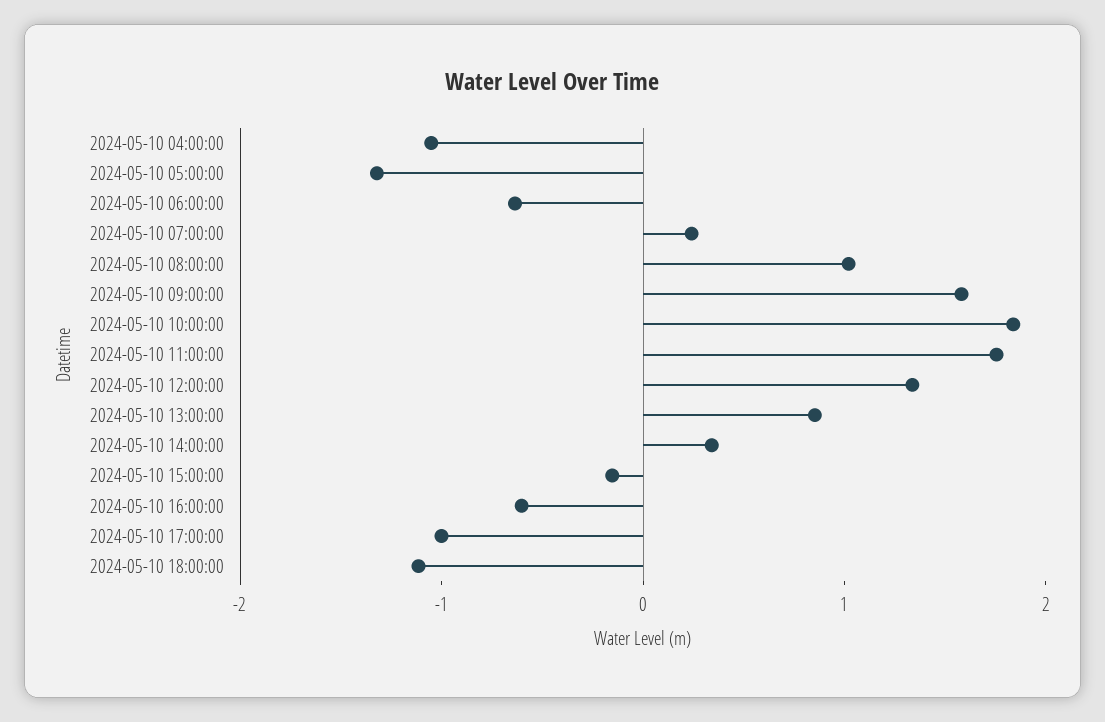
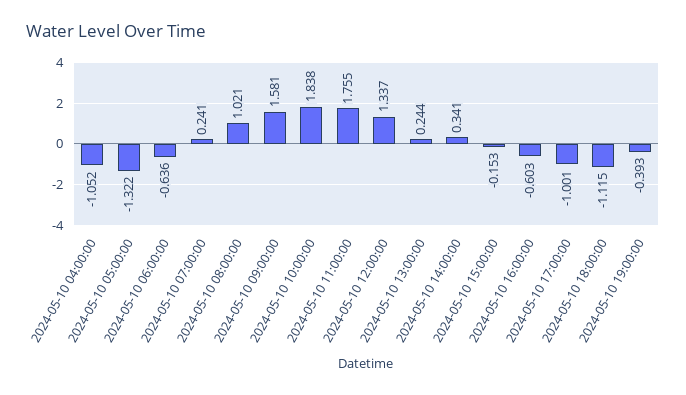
2024-05-10 13:00:00: 0.8 -> 0.244
2024-05-10 19:00:00: none -> -0.393

